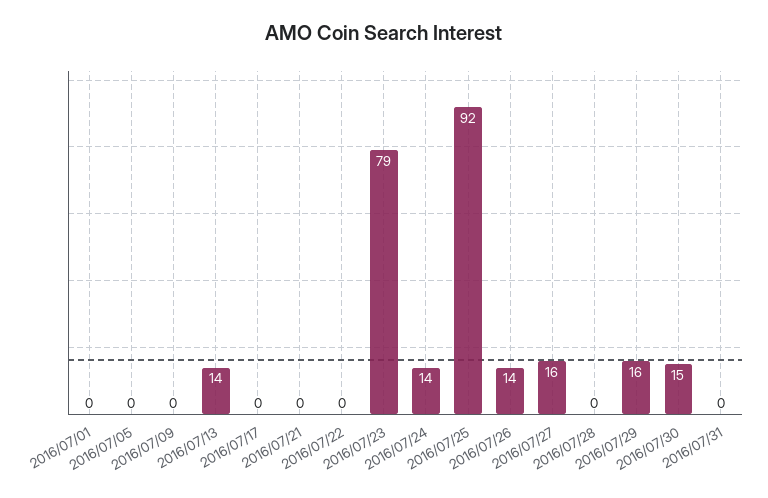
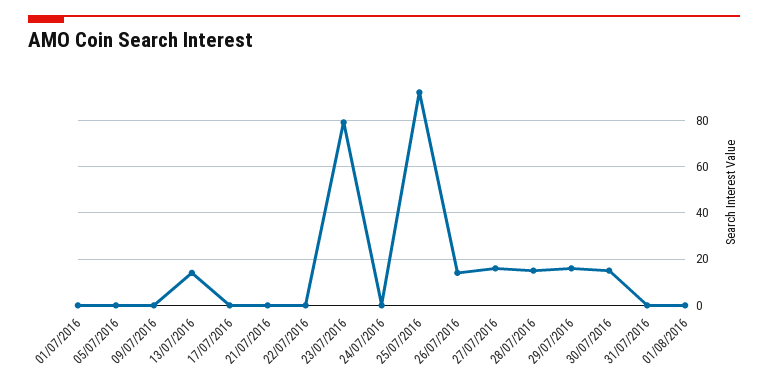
2016/07/24: 14 -> 0
2016/07/28: 0 -> 15
01/08/2016: none -> 0

